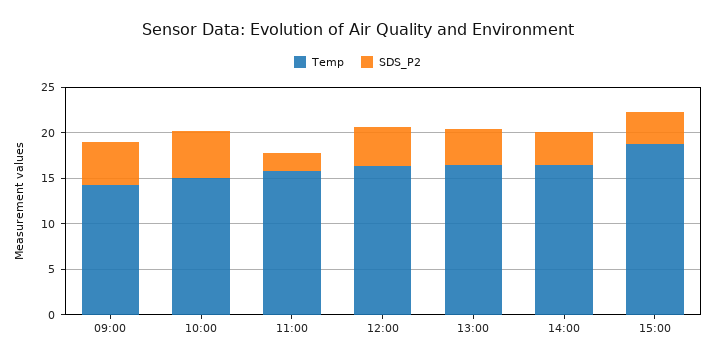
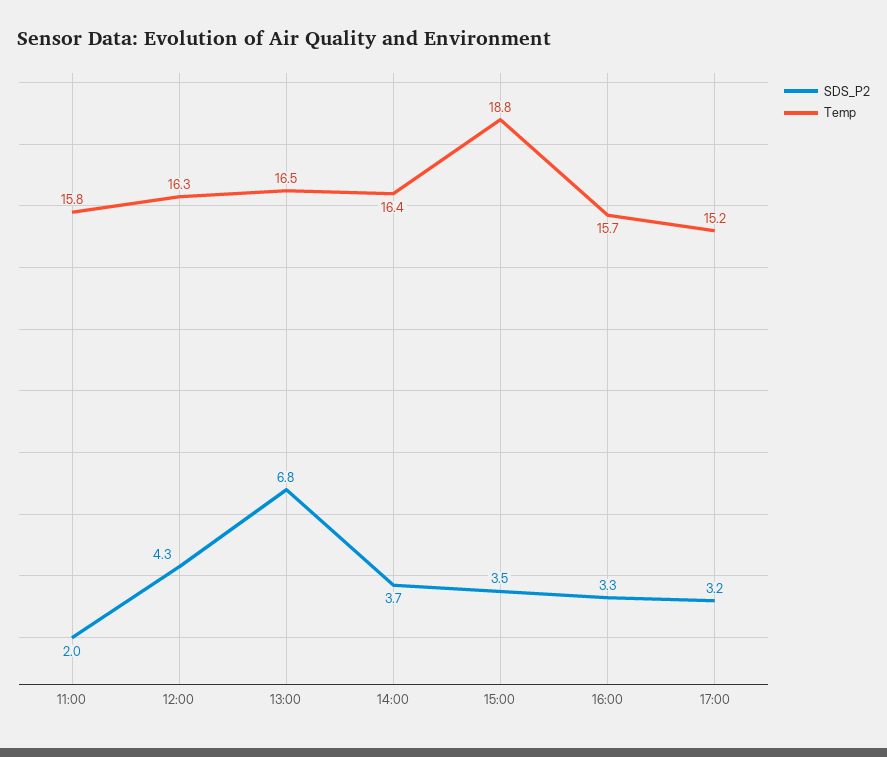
Temp, 09:00: 14 -> none
SDS_P2, 09:00: 5 -> none
Temp, 10:00: 15 -> none
SDS_P2, 10:00: 5 -> none
SDS_P2, 13:00: 4 -> 6.8
SDS_P2, 16:00: none -> 3.3
Temp, 16:00: none -> 15.7
SDS_P2, 17:00: none -> 3.2
Temp, 17:00: none -> 15.2

